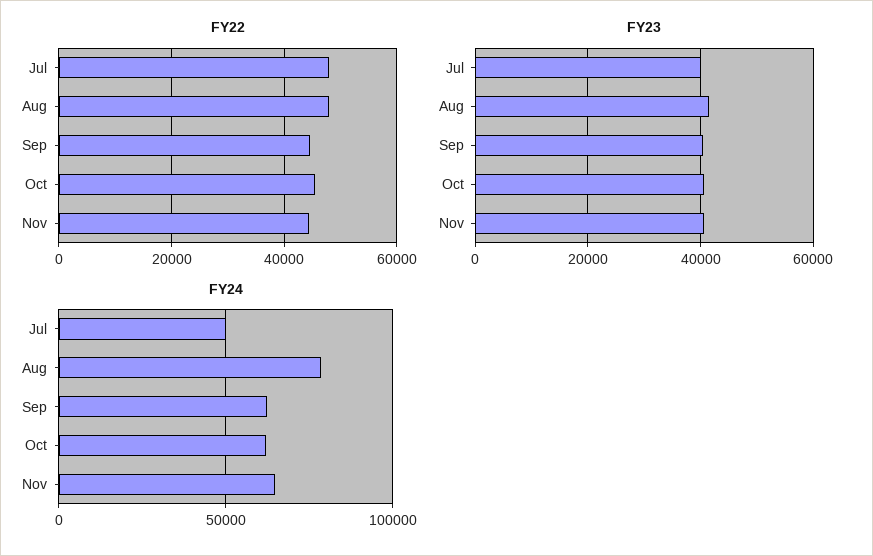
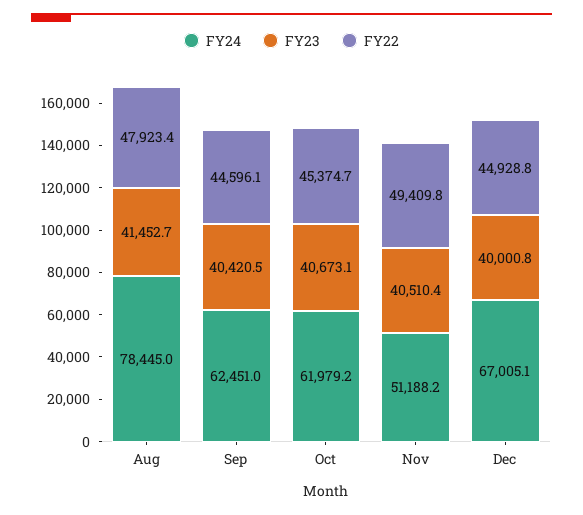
FY22, Jul: 48000 -> none
FY22, Nov: 44000 -> 49409.8
FY23, Jul: 40000 -> none
FY24, Jul: 50000 -> none
FY24, Nov: 65000 -> 51188.2
FY24, Dec: none -> 67005.1
FY23, Dec: none -> 40000.8
FY22, Dec: none -> 44928.8

